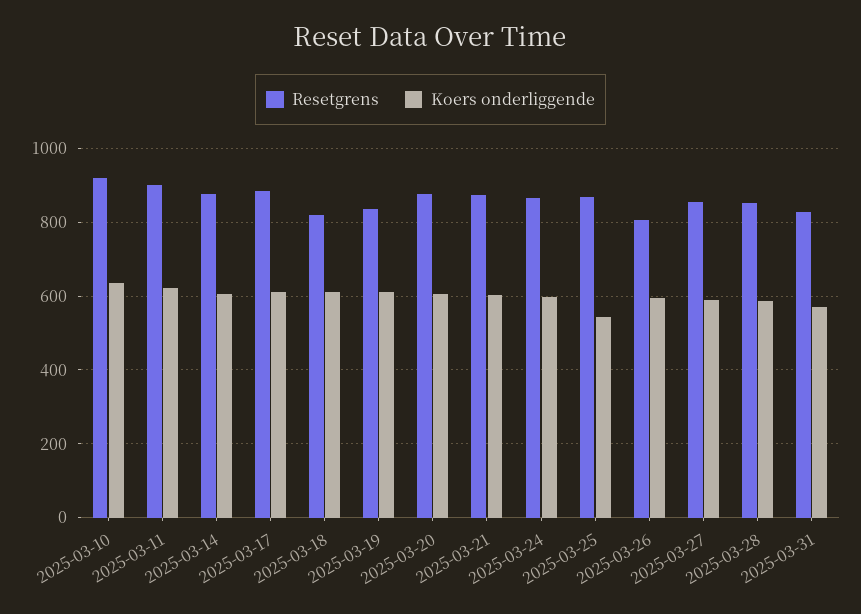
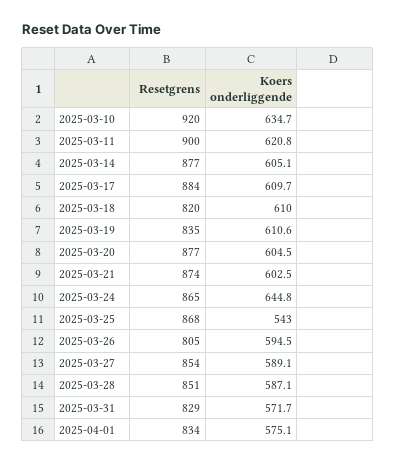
Koers onderliggende, 2025-03-24: 600 -> 644.8
Resetgrens, 2025-04-01: none -> 834
Koers onderliggende, 2025-04-01: none -> 575.1

